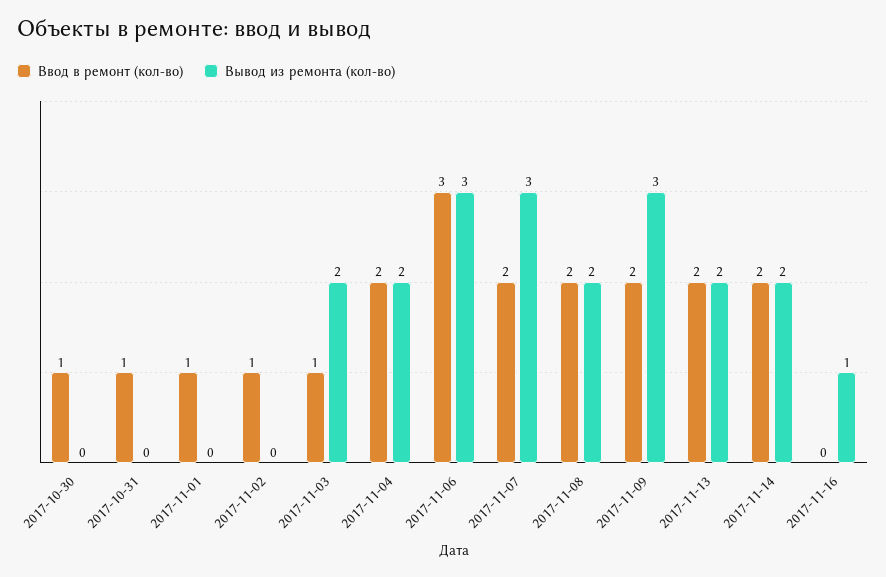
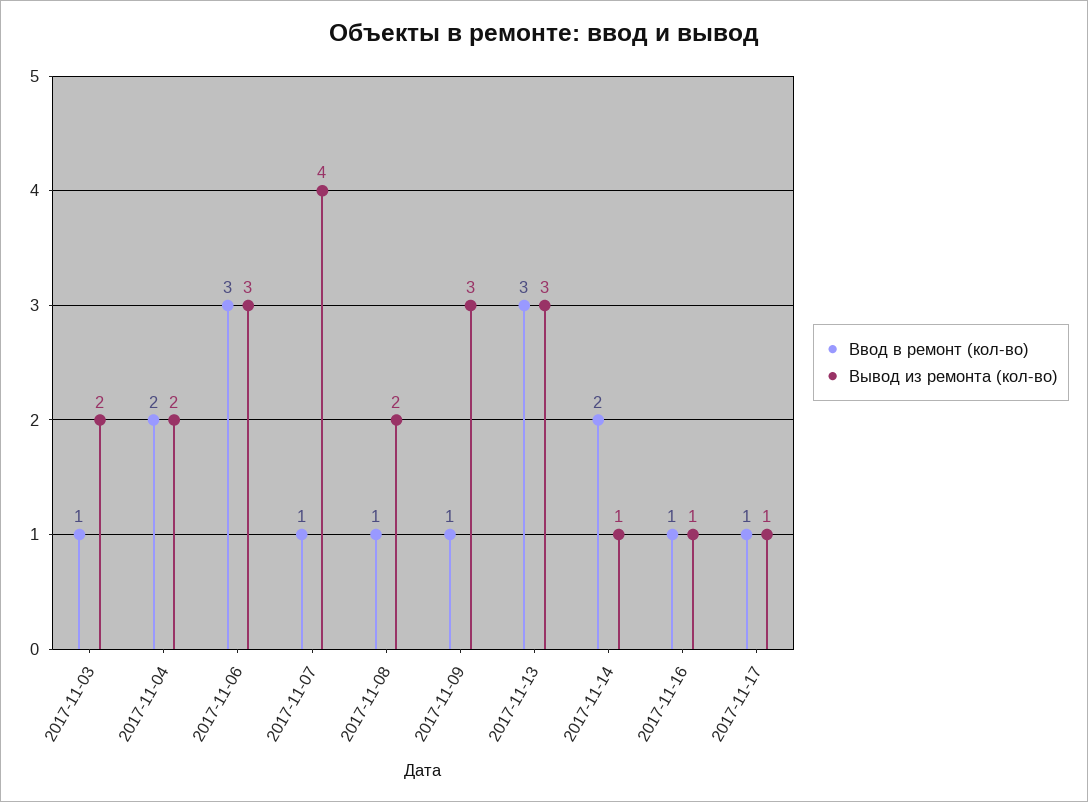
Ввод в ремонт (кол-во), 2017-10-30: 1 -> none
Вывод из ремонта (кол-во), 2017-10-30: 0 -> none
Ввод в ремонт (кол-во), 2017-10-31: 1 -> none
Вывод из ремонта (кол-во), 2017-10-31: 0 -> none
Ввод в ремонт (кол-во), 2017-11-01: 1 -> none
Вывод из ремонта (кол-во), 2017-11-01: 0 -> none
Ввод в ремонт (кол-во), 2017-11-02: 1 -> none
Вывод из ремонта (кол-во), 2017-11-02: 0 -> none
Ввод в ремонт (кол-во), 2017-11-07: 2 -> 1
Вывод из ремонта (кол-во), 2017-11-07: 3 -> 4
Ввод в ремонт (кол-во), 2017-11-08: 2 -> 1
Ввод в ремонт (кол-во), 2017-11-09: 2 -> 1
Ввод в ремонт (кол-во), 2017-11-13: 2 -> 3
Вывод из ремонта (кол-во), 2017-11-13: 2 -> 3
Вывод из ремонта (кол-во), 2017-11-14: 2 -> 1
Ввод в ремонт (кол-во), 2017-11-16: 0 -> 1
Ввод в ремонт (кол-во), 2017-11-17: none -> 1
Вывод из ремонта (кол-во), 2017-11-17: none -> 1

